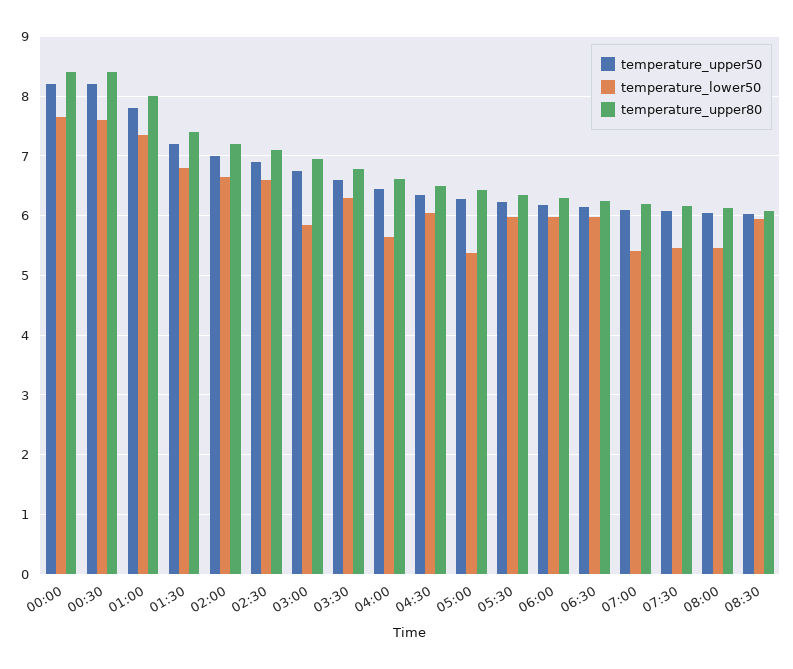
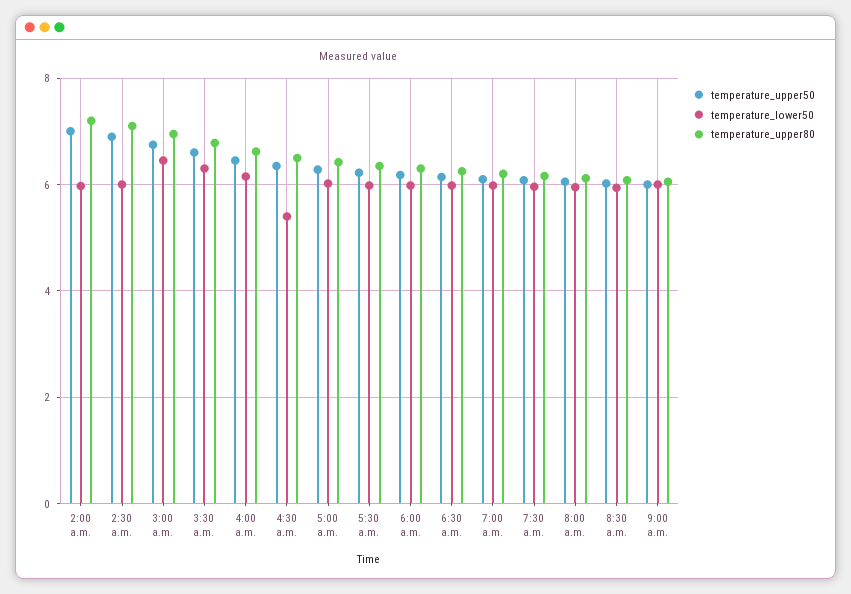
temperature_upper50, 00:00: 8.2 -> none
temperature_lower50, 00:00: 7.6 -> none
temperature_upper80, 00:00: 8.4 -> none
temperature_upper50, 00:30: 8.2 -> none
temperature_lower50, 00:30: 7.6 -> none
temperature_upper80, 00:30: 8.4 -> none
temperature_upper50, 01:00: 7.8 -> none
temperature_lower50, 01:00: 7.4 -> none
temperature_upper80, 01:00: 8 -> none
temperature_upper50, 01:30: 7.2 -> none
temperature_lower50, 01:30: 6.8 -> none
temperature_upper80, 01:30: 7.4 -> none
temperature_lower50, 02:00: 6.6 -> 6
temperature_lower50, 02:30: 6.6 -> 6
temperature_lower50, 03:00: 5.8 -> 6.4
temperature_lower50, 04:00: 5.6 -> 6.2
temperature_lower50, 04:30: 6 -> 5.4
temperature_lower50, 05:00: 5.4 -> 6
temperature_lower50, 07:00: 5.4 -> 6
temperature_lower50, 07:30: 5.4 -> 6
temperature_lower50, 08:00: 5.4 -> 6
temperature_upper50, 9:00 a.m.: none -> 6
temperature_lower50, 9:00 a.m.: none -> 6
temperature_upper80, 9:00 a.m.: none -> 6

